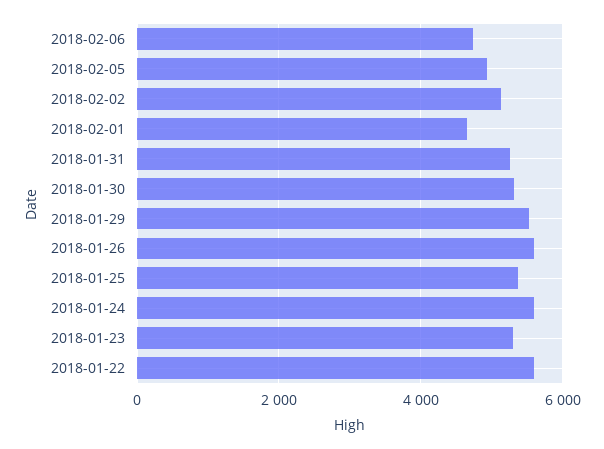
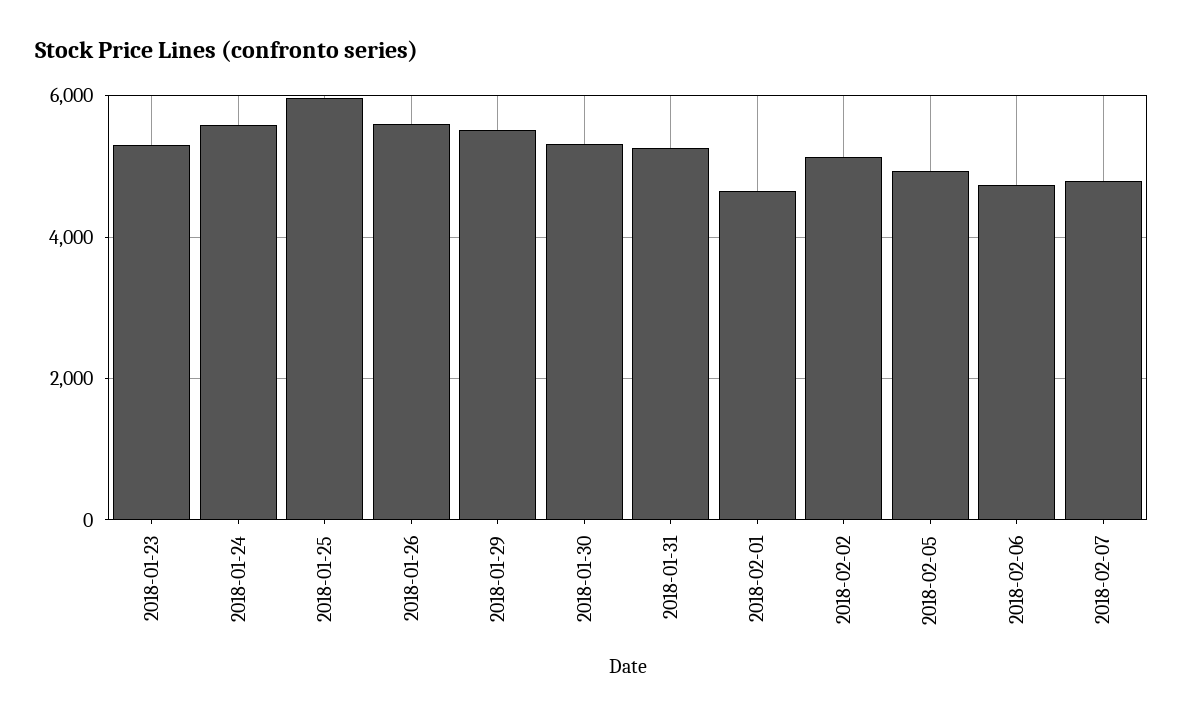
2018-01-25: 5400 -> 6000
2018-01-22: 5600 -> none
2018-02-07: none -> 4800

